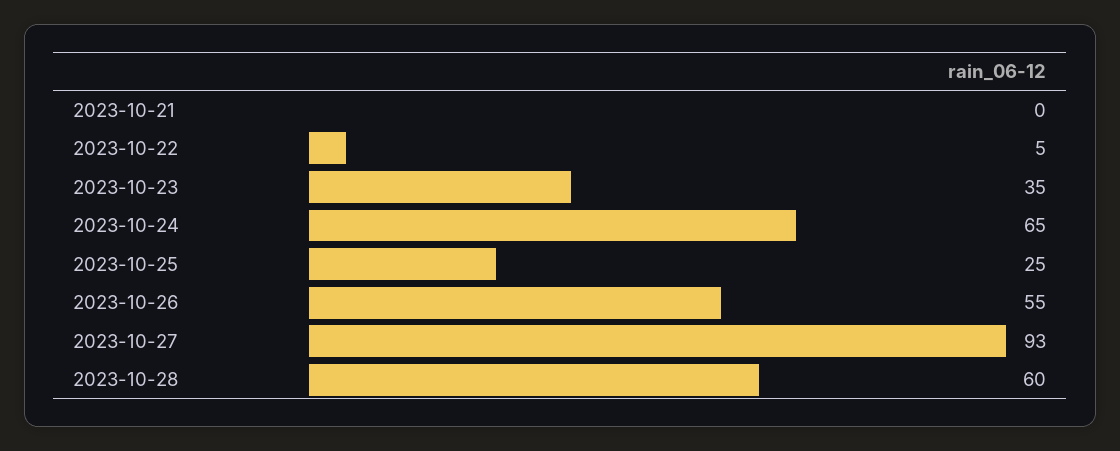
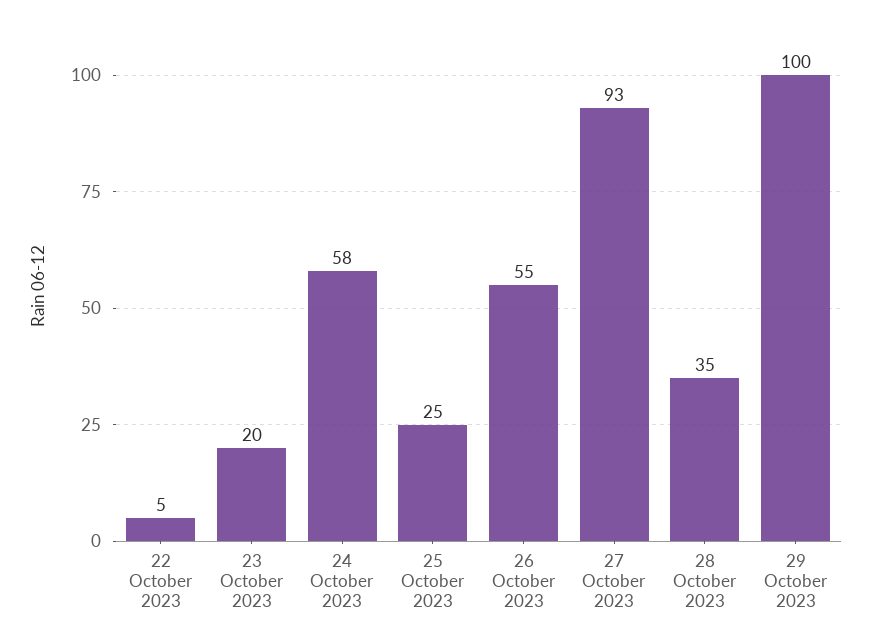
2023-10-21: 0 -> none
2023-10-23: 35 -> 20
2023-10-24: 65 -> 58
2023-10-28: 60 -> 35
29 October 2023: none -> 100

